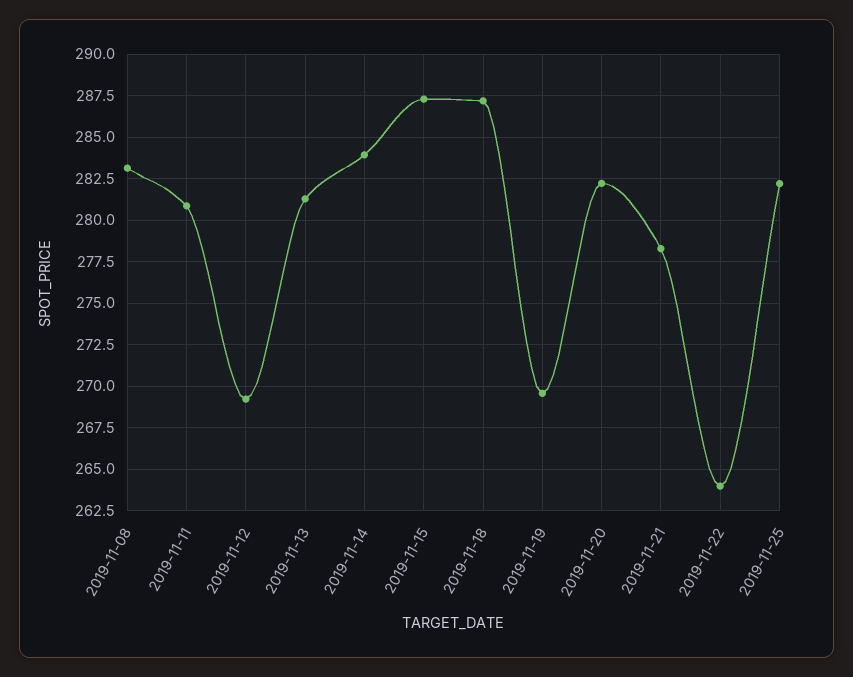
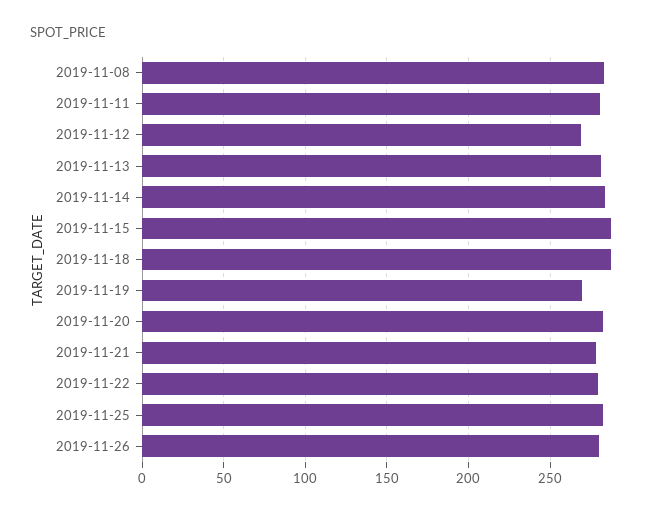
2019-11-22: 264 -> 280
2019-11-26: none -> 280

